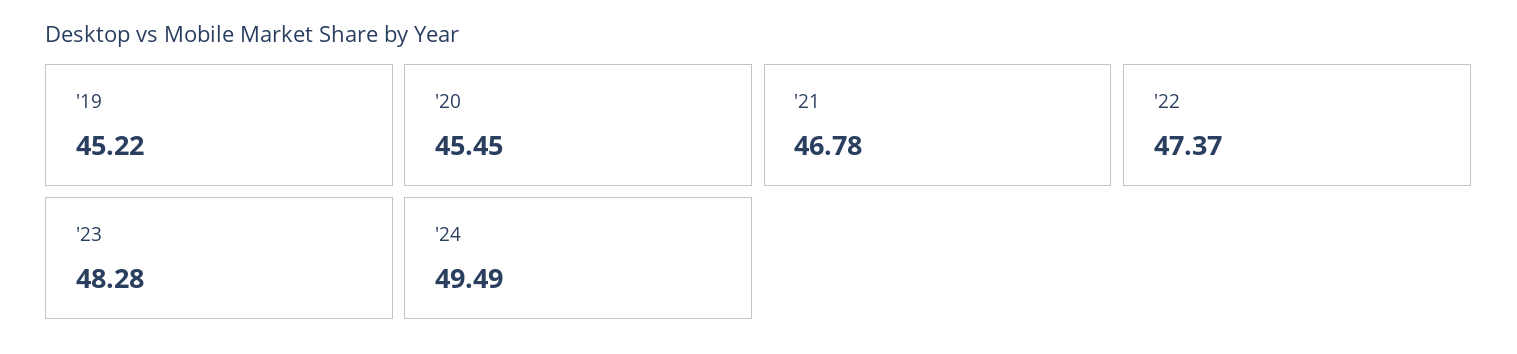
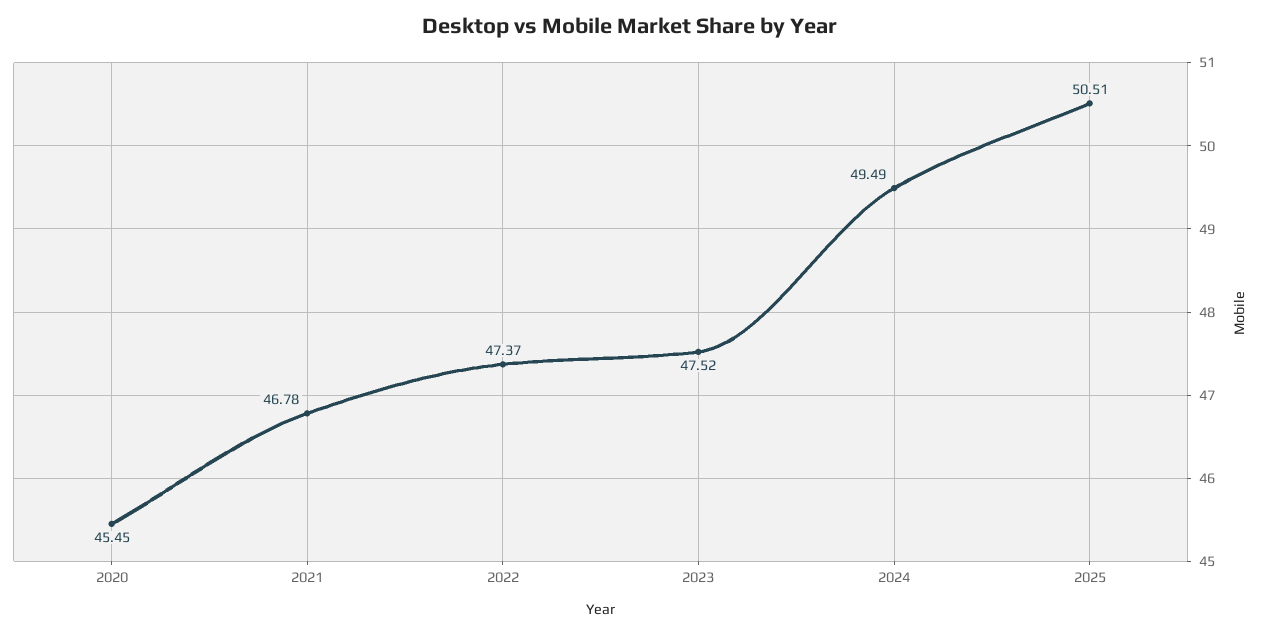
'19: 45.22 -> none
'23: 48.28 -> 47.52
2025: none -> 50.51

